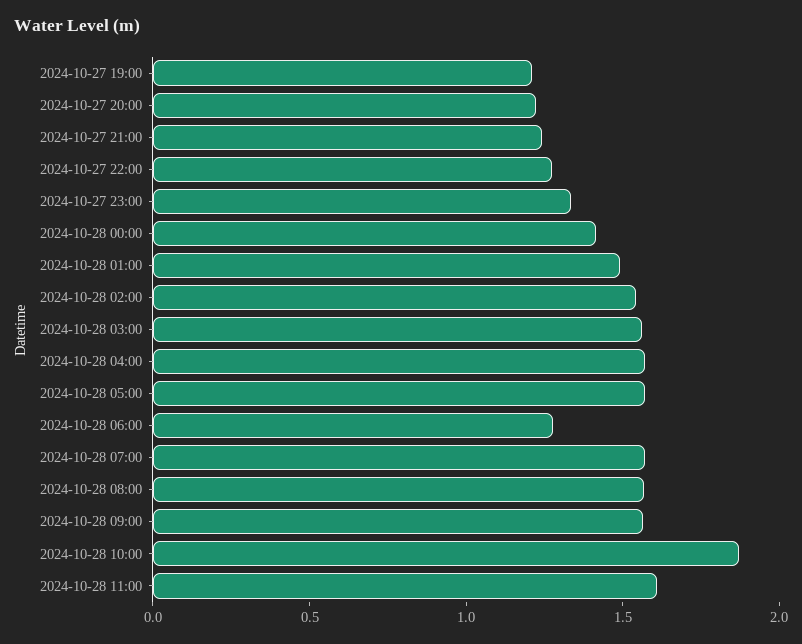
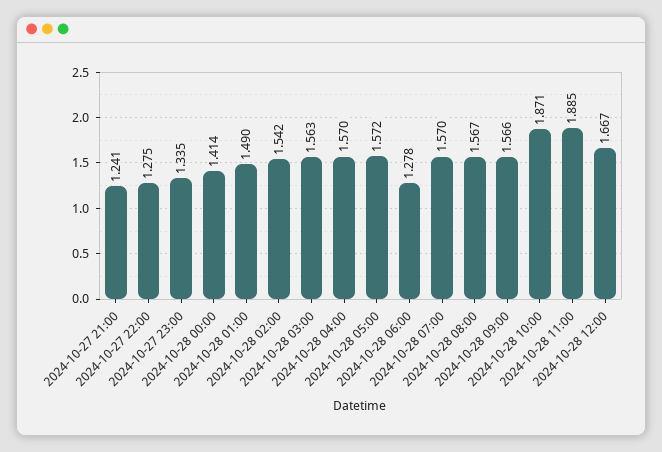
2024-10-27 19:00: 1.2 -> none
2024-10-27 20:00: 1.2 -> none
2024-10-28 11:00: 1.6 -> 1.885
2024-10-28 12:00: none -> 1.667

